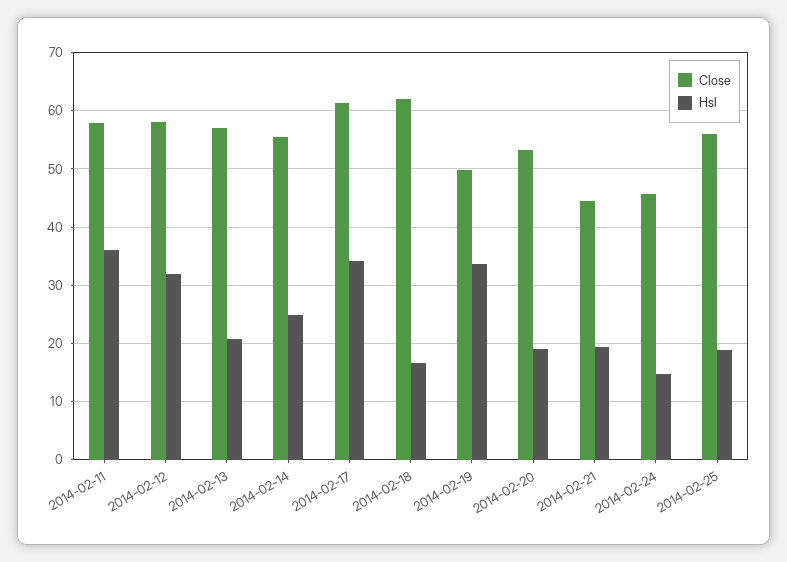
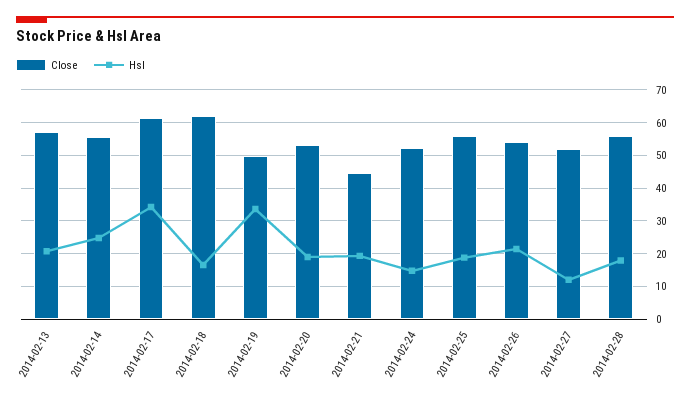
Close, 2014-02-11: 58 -> none
Hsl, 2014-02-11: 36 -> none
Close, 2014-02-12: 58 -> none
Hsl, 2014-02-12: 32 -> none
Close, 2014-02-24: 46 -> 52
Close, 2014-02-26: none -> 54
Hsl, 2014-02-26: none -> 22
Close, 2014-02-27: none -> 52
Hsl, 2014-02-27: none -> 12
Close, 2014-02-28: none -> 56
Hsl, 2014-02-28: none -> 18

